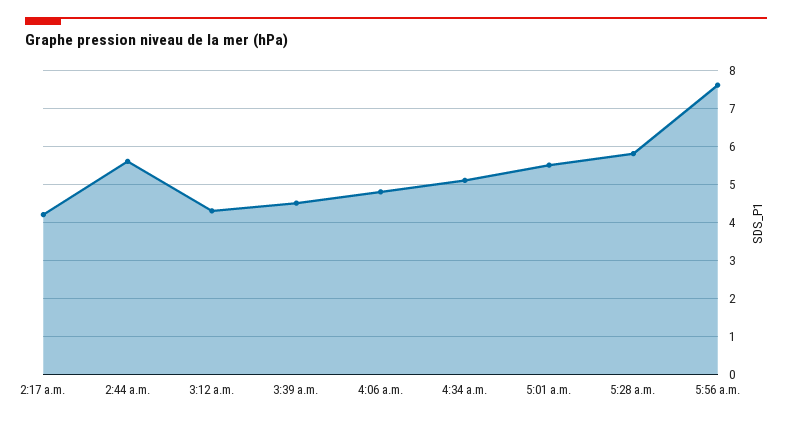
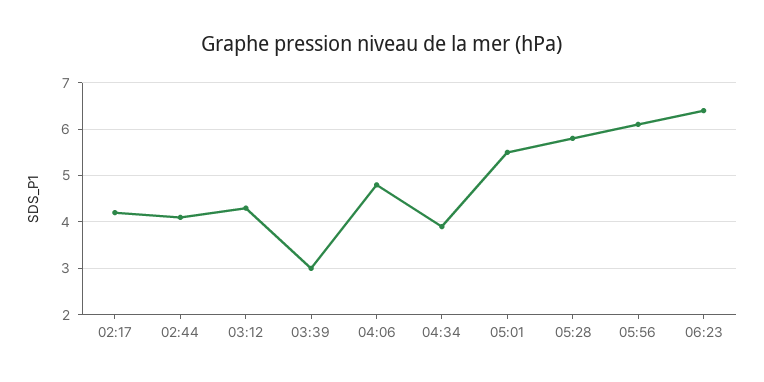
2:44 a.m.: 5.5 -> 4
3:39 a.m.: 4.5 -> 3
4:34 a.m.: 5 -> 4
5:56 a.m.: 7.5 -> 6
06:23: none -> 6.5

